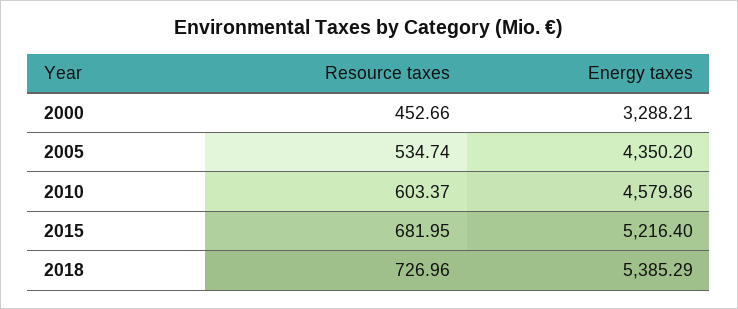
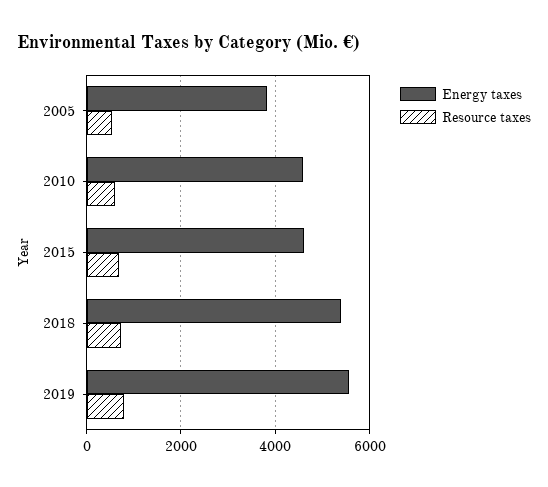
Resource taxes, 2000: 452.66 -> none
Energy taxes, 2000: 3288.21 -> none
Energy taxes, 2005: 4350.2 -> 3800
Energy taxes, 2015: 5216.4 -> 4600
Energy taxes, 2019: none -> 5600
Resource taxes, 2019: none -> 800

